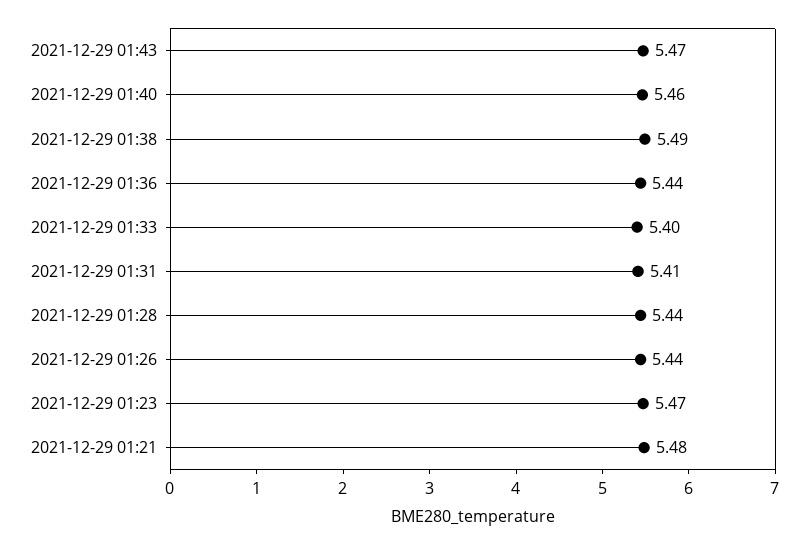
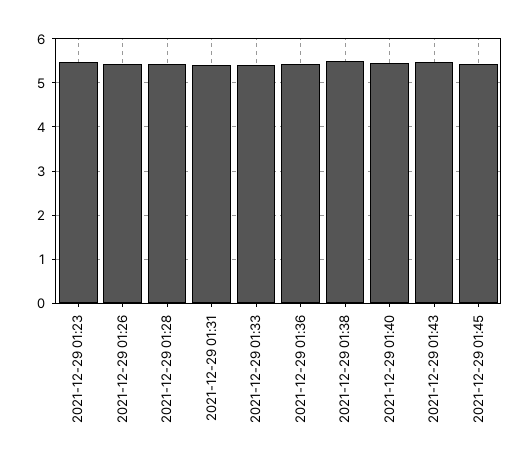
2021-12-29 01:21: 5.48 -> none
2021-12-29 01:45: none -> 5.4

